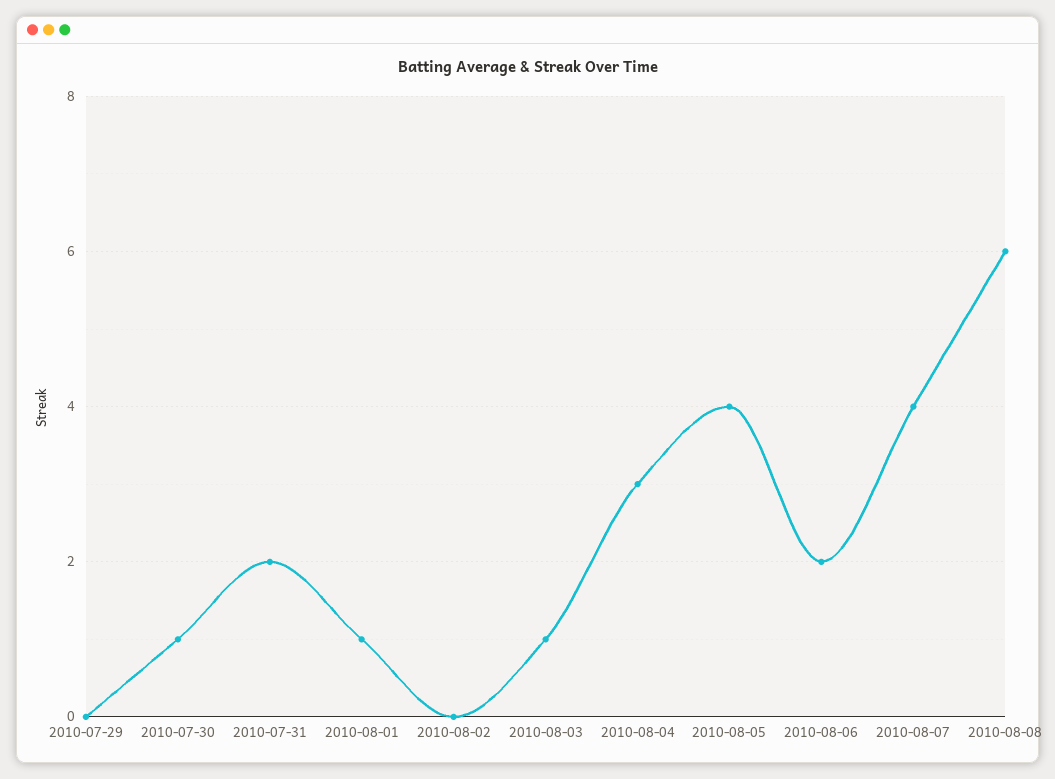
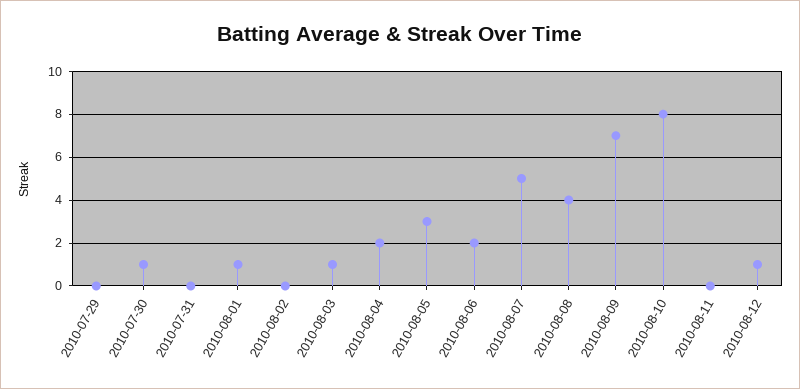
2010-07-31: 2 -> 0
2010-08-04: 3 -> 2
2010-08-05: 4 -> 3
2010-08-07: 4 -> 5
2010-08-08: 6 -> 4
2010-08-09: none -> 7
2010-08-10: none -> 8
2010-08-11: none -> 0
2010-08-12: none -> 1

